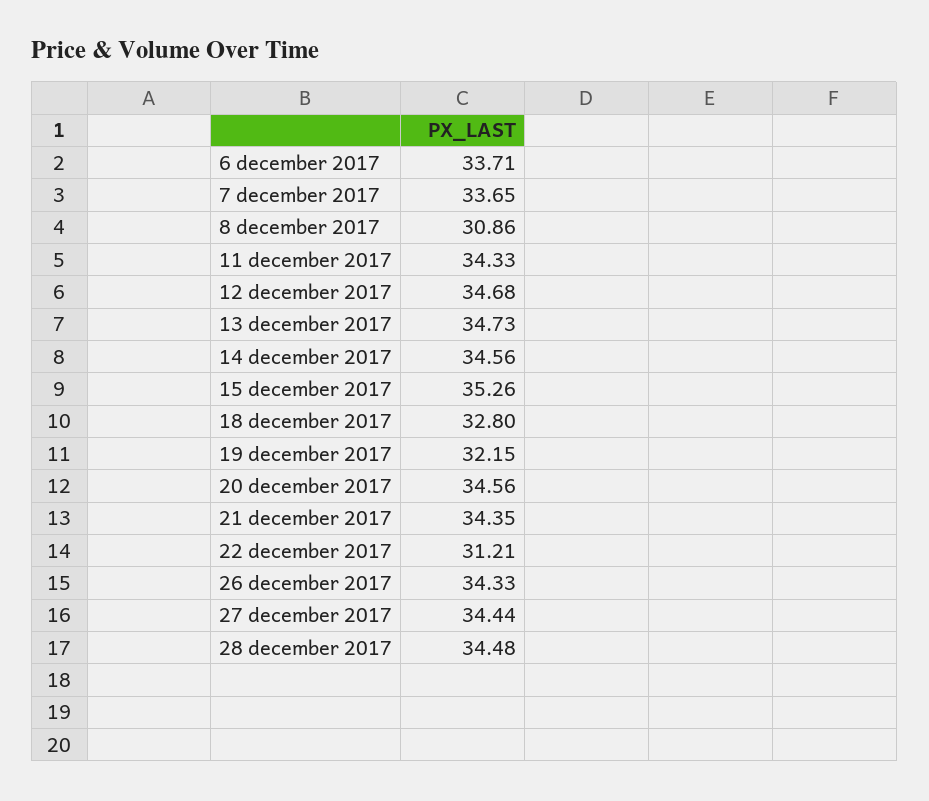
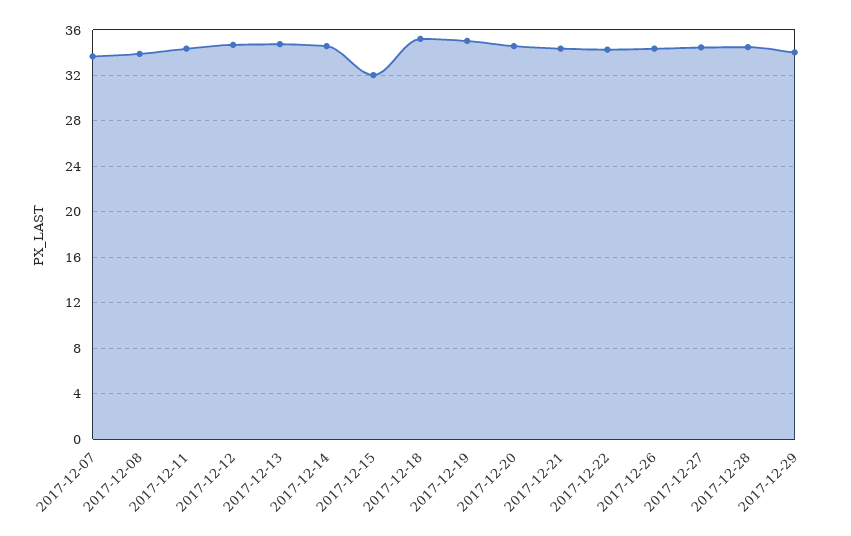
6 december 2017: 33.71 -> none
8 december 2017: 30.86 -> 34
15 december 2017: 35.26 -> 32
18 december 2017: 32.8 -> 35
19 december 2017: 32.15 -> 35
22 december 2017: 31.21 -> 34
2017-12-29: none -> 34

